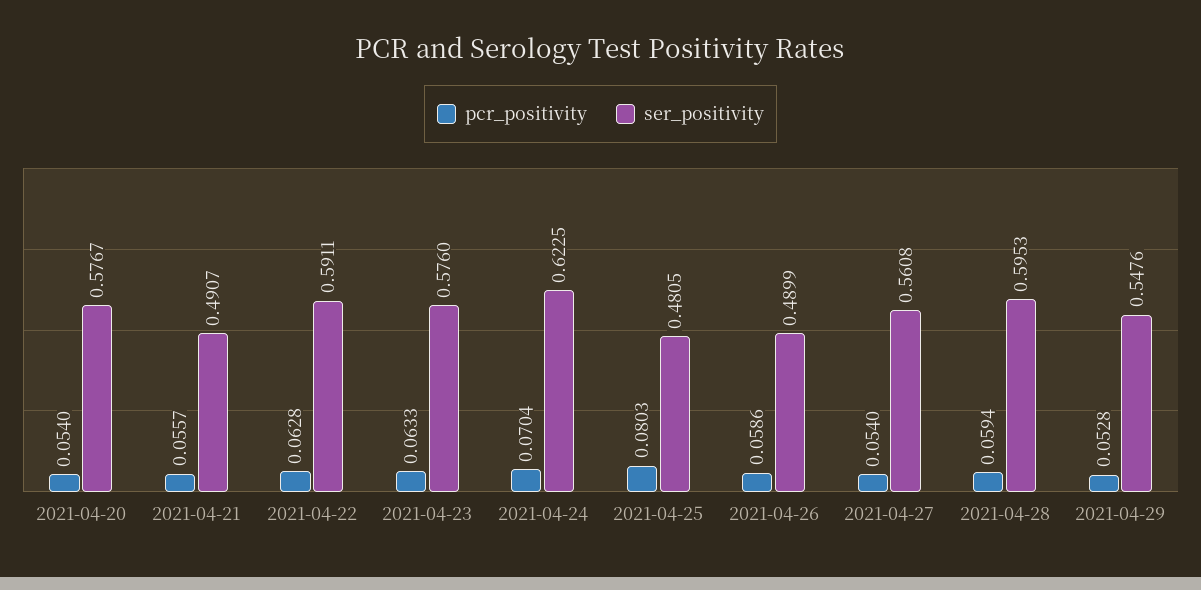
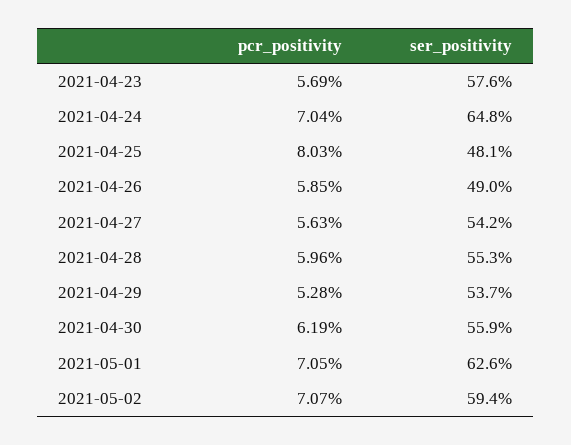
pcr_positivity, 2021-04-20: 0.054 -> none
ser_positivity, 2021-04-20: 0.5767 -> none
pcr_positivity, 2021-04-21: 0.0557 -> none
ser_positivity, 2021-04-21: 0.4907 -> none
pcr_positivity, 2021-04-22: 0.0628 -> none
ser_positivity, 2021-04-22: 0.5911 -> none
pcr_positivity, 2021-04-23: 0.0633 -> 0.0569
ser_positivity, 2021-04-24: 0.6225 -> 0.648
pcr_positivity, 2021-04-26: 0.0586 -> 0.0585
pcr_positivity, 2021-04-27: 0.054 -> 0.0563
ser_positivity, 2021-04-27: 0.5608 -> 0.542
pcr_positivity, 2021-04-28: 0.0594 -> 0.0596
ser_positivity, 2021-04-28: 0.5953 -> 0.553
ser_positivity, 2021-04-29: 0.5476 -> 0.537
pcr_positivity, 2021-04-30: none -> 0.0619
ser_positivity, 2021-04-30: none -> 0.559
pcr_positivity, 2021-05-01: none -> 0.0705
ser_positivity, 2021-05-01: none -> 0.626
pcr_positivity, 2021-05-02: none -> 0.0707
ser_positivity, 2021-05-02: none -> 0.594

